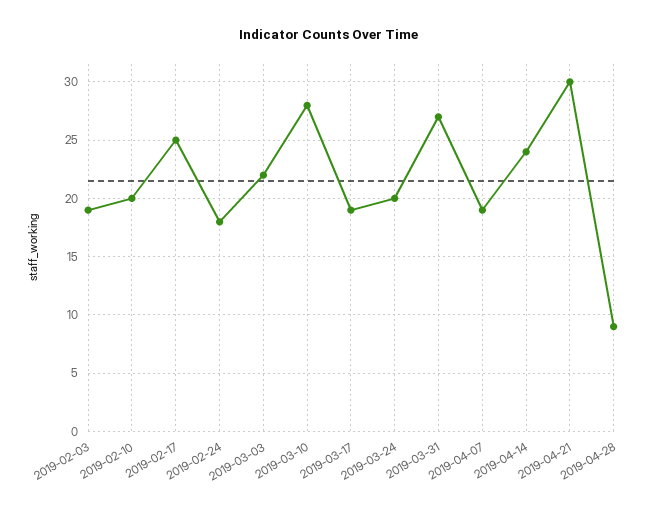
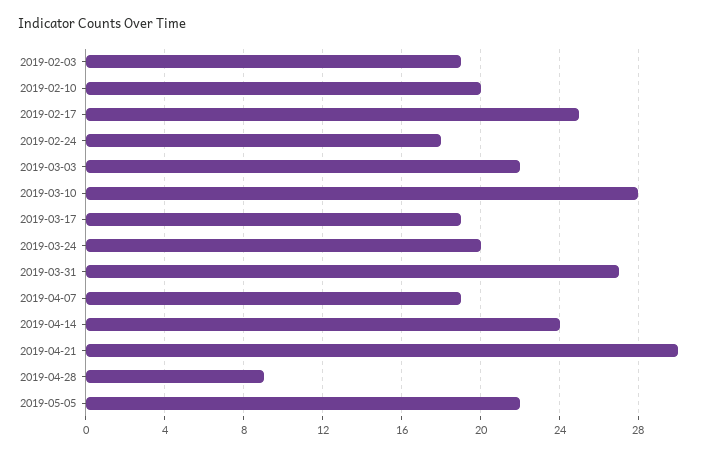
2019-05-05: none -> 22

